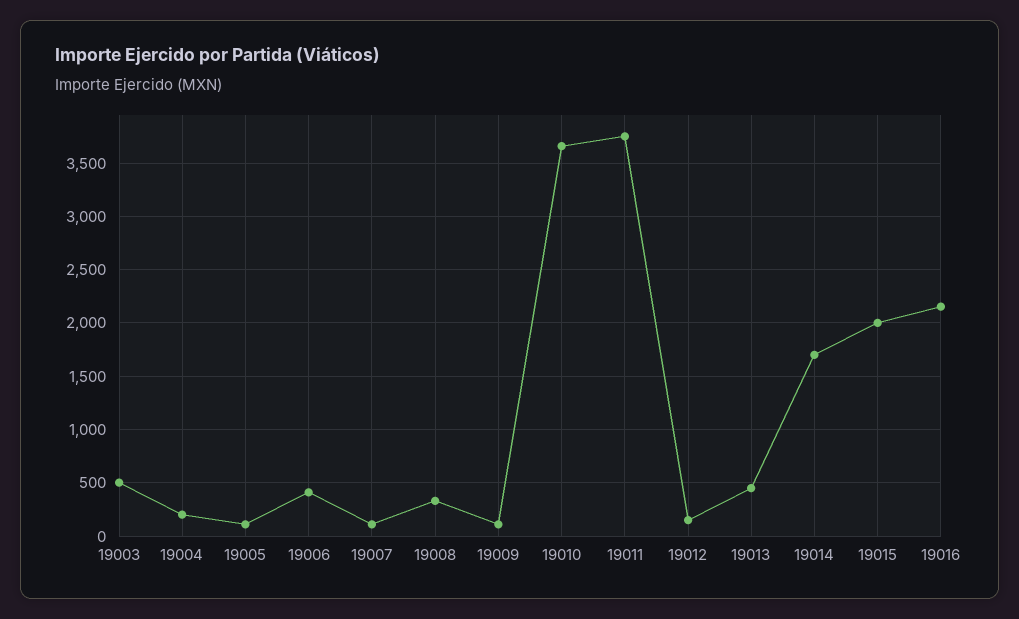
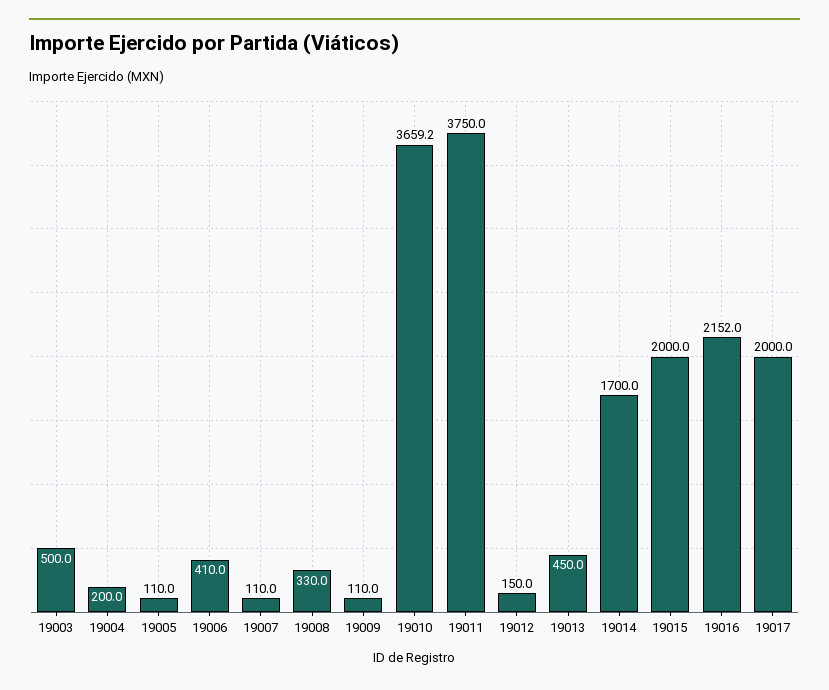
19017: none -> 2000

